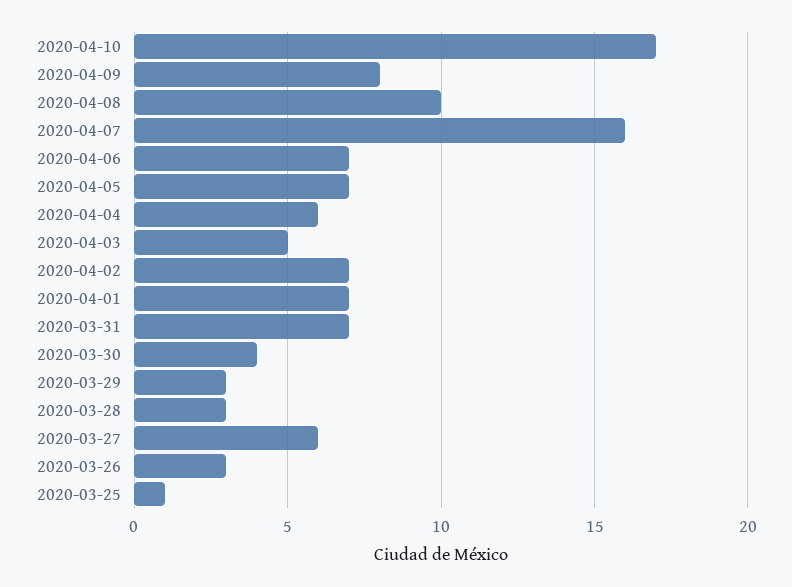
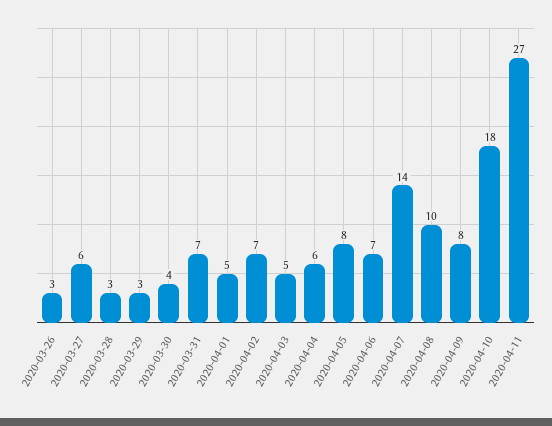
2020-04-10: 17 -> 18
2020-04-07: 16 -> 14
2020-04-05: 7 -> 8
2020-04-01: 7 -> 5
2020-03-25: 1 -> none
2020-04-11: none -> 27

